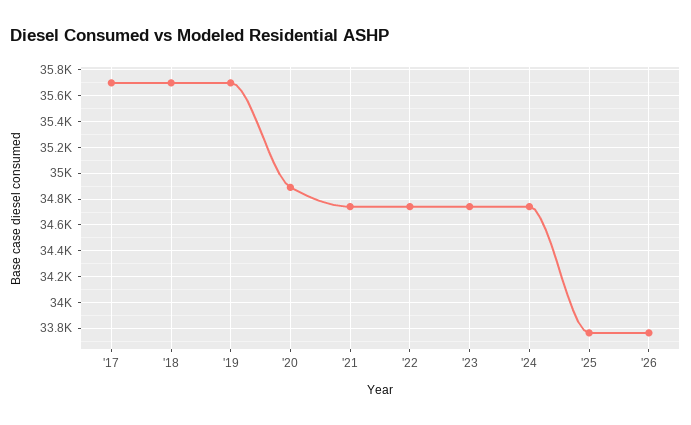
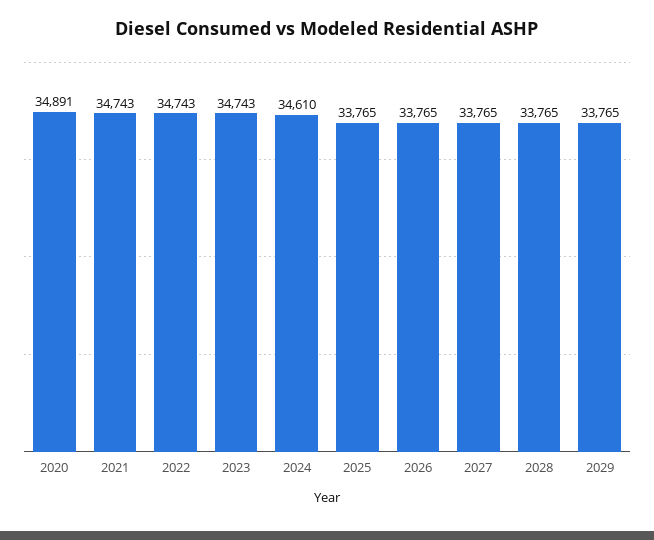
'17: 35700 -> none
'18: 35700 -> none
'19: 35700 -> none
'24: 34750 -> 34610
2027: none -> 33765
2028: none -> 33765
2029: none -> 33765

